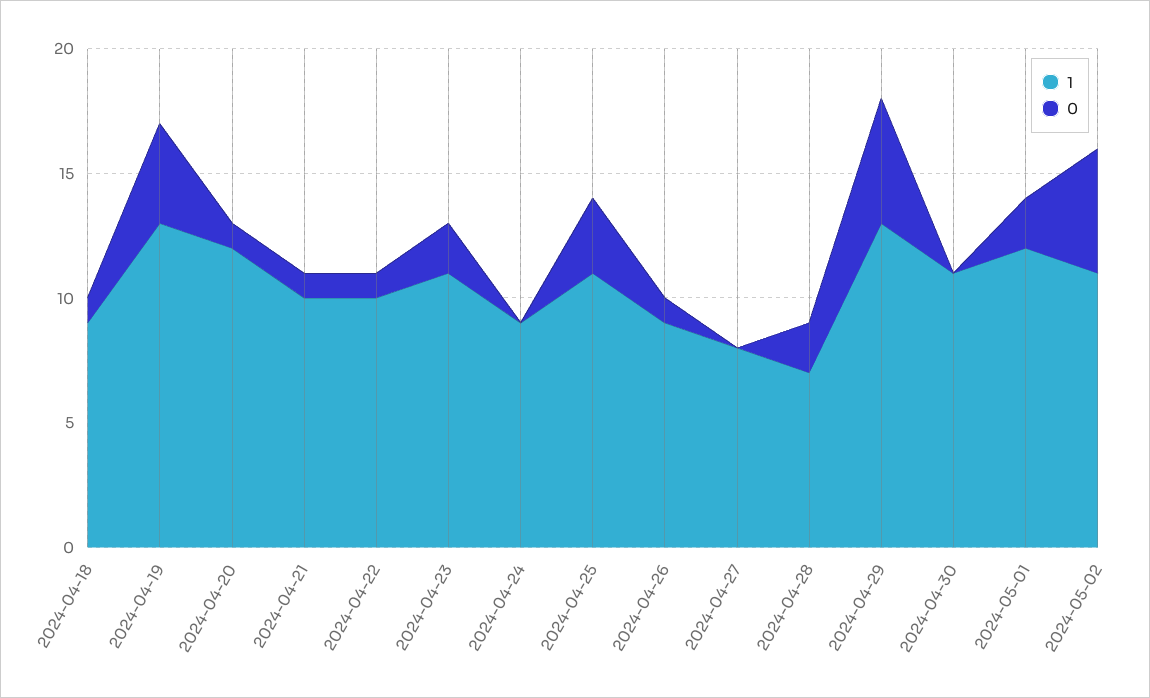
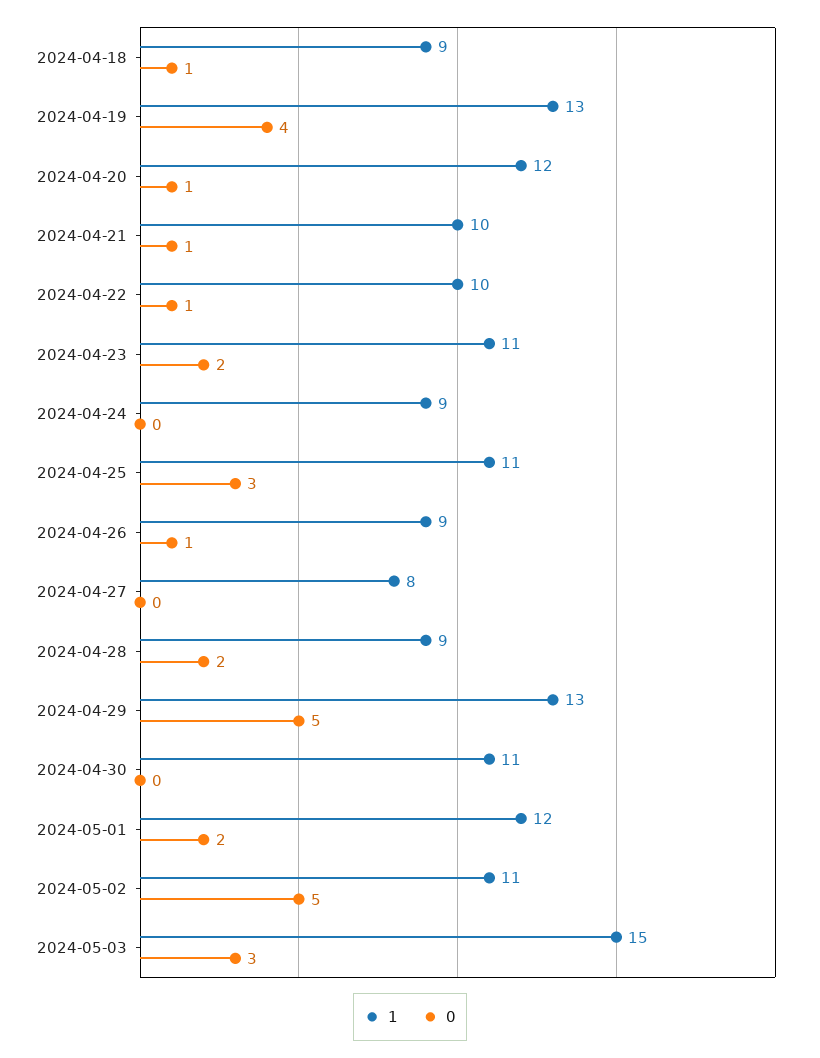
1, 2024-04-28: 7 -> 9
1, 2024-05-03: none -> 15
0, 2024-05-03: none -> 3

